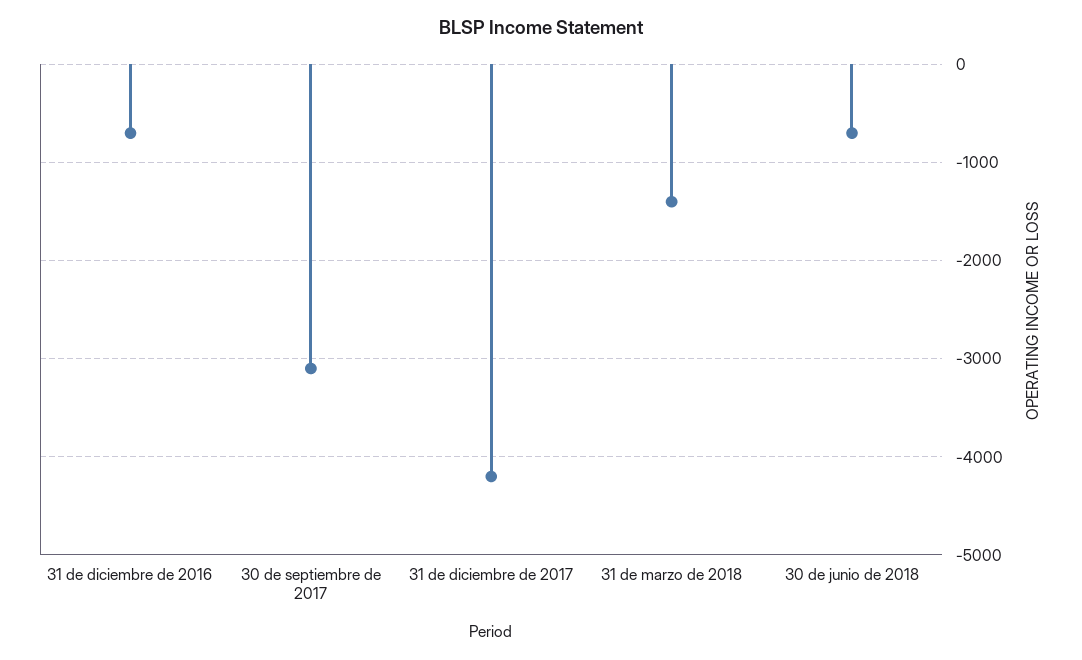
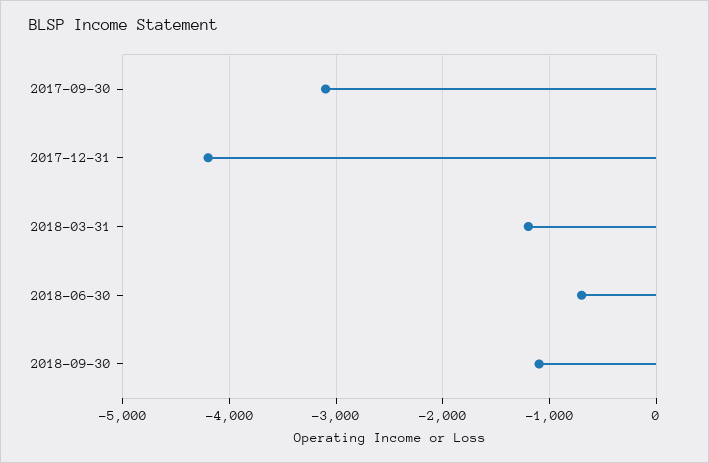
31 de diciembre de 2016: -700 -> none
31 de marzo de 2018: -1400 -> -1200
2018-09-30: none -> -1100

